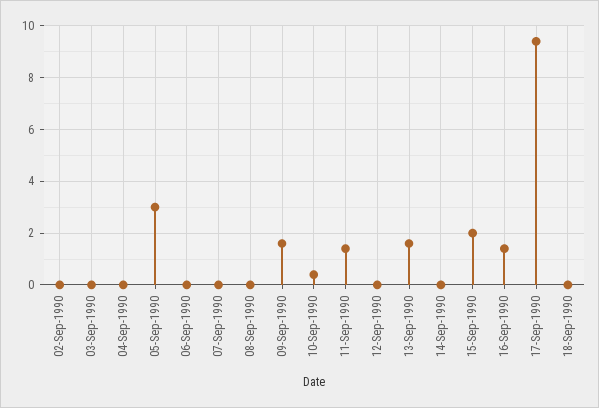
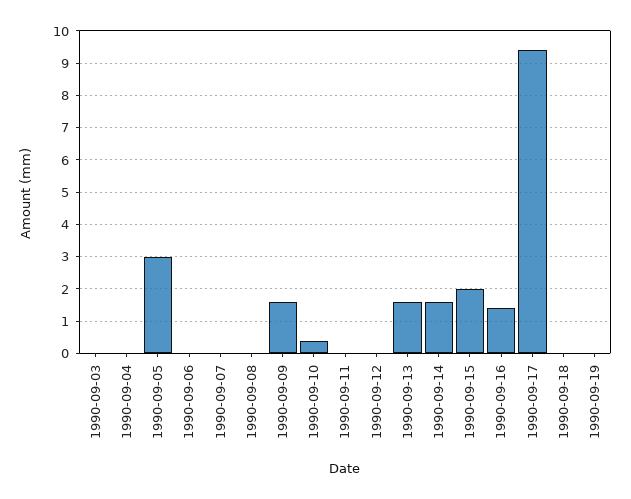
02-Sep-1990: 0 -> none
11-Sep-1990: 1.5 -> 0
14-Sep-1990: 0 -> 1.5
1990-09-19: none -> 0

